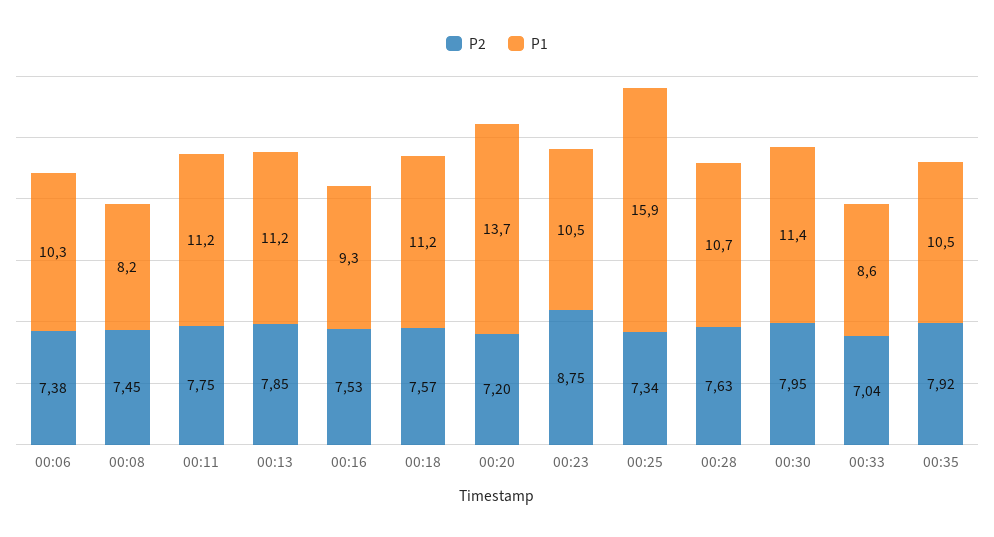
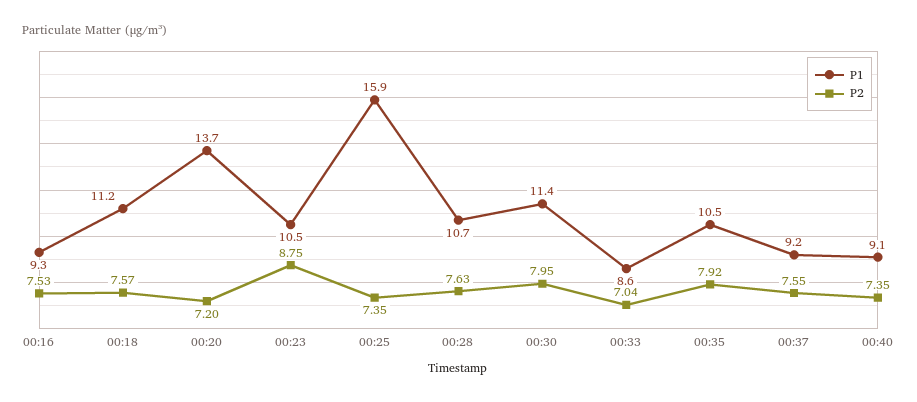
P2, 00:06: 7.38 -> none
P1, 00:06: 10.3 -> none
P2, 00:08: 7.45 -> none
P1, 00:08: 8.2 -> none
P2, 00:11: 7.75 -> none
P1, 00:11: 11.2 -> none
P2, 00:13: 7.85 -> none
P1, 00:13: 11.2 -> none
P2, 00:25: 7.34 -> 7.35
P1, 00:37: none -> 9.2
P2, 00:37: none -> 7.55
P1, 00:40: none -> 9.1
P2, 00:40: none -> 7.35

